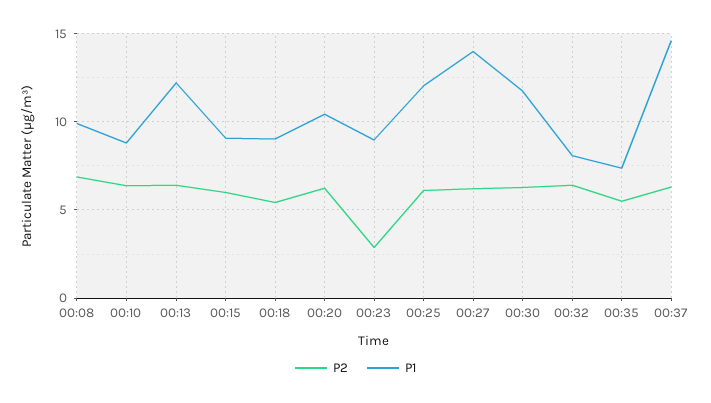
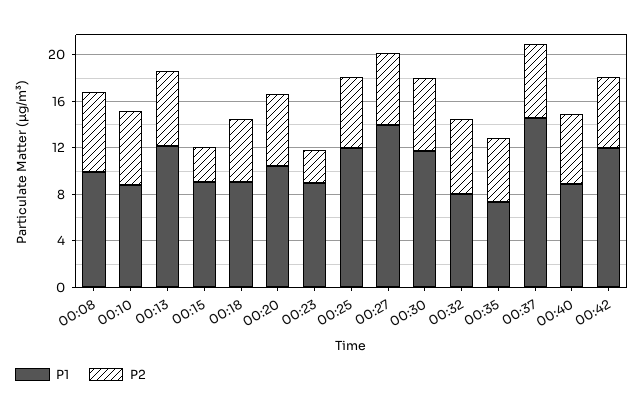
P2, 00:15: 6 -> 3
P1, 00:40: none -> 9
P2, 00:40: none -> 6
P1, 00:42: none -> 12
P2, 00:42: none -> 6

